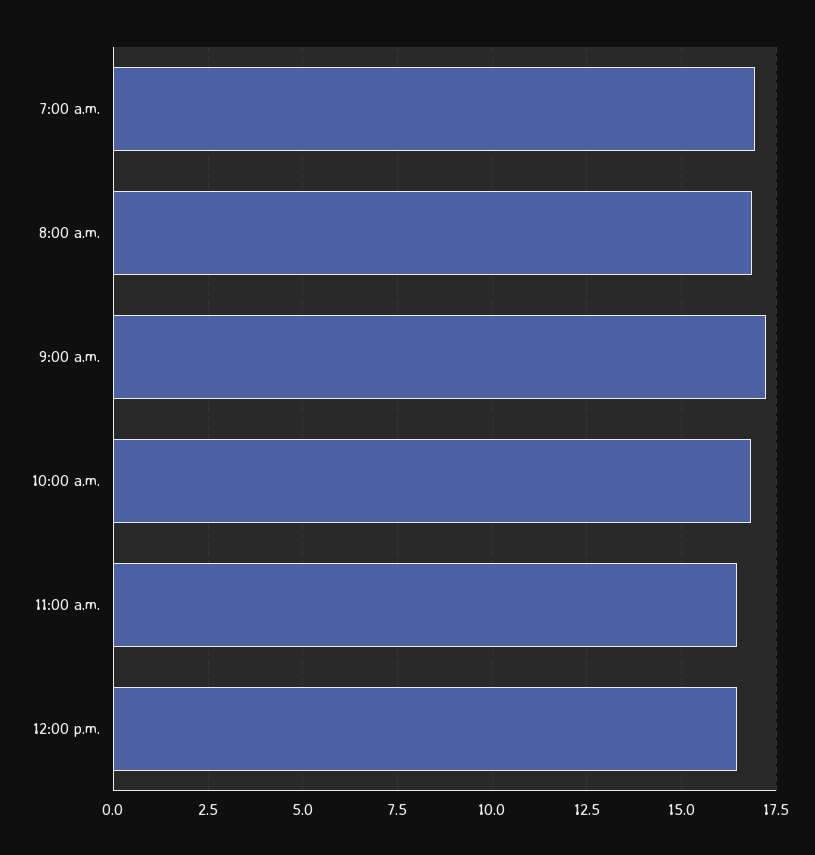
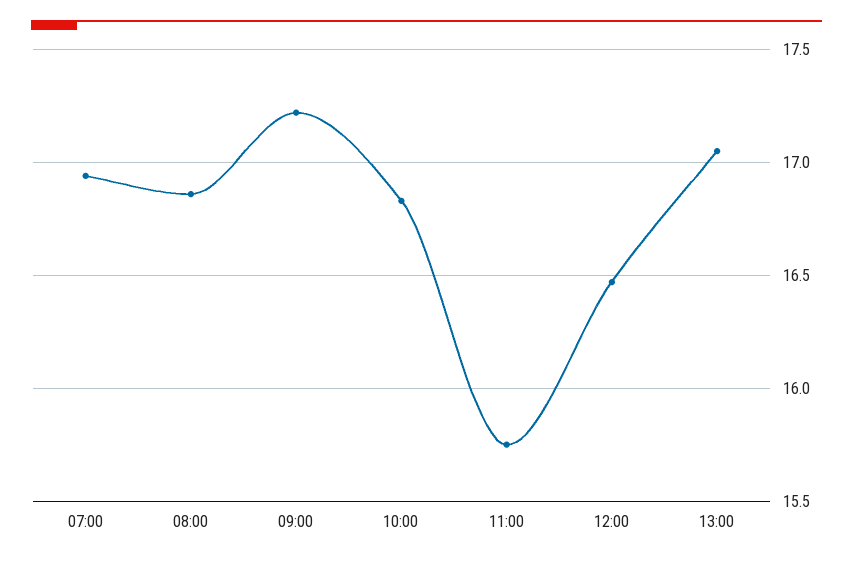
11:00 a.m.: 16.5 -> 15.75
13:00: none -> 17.05

